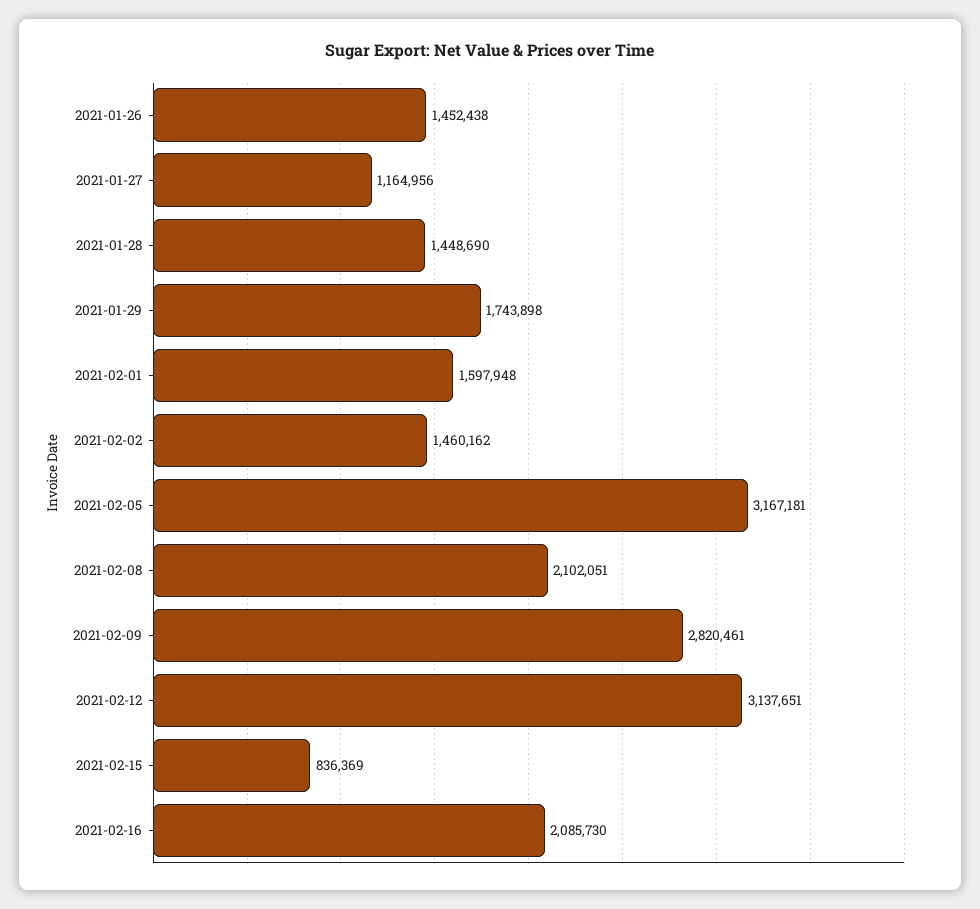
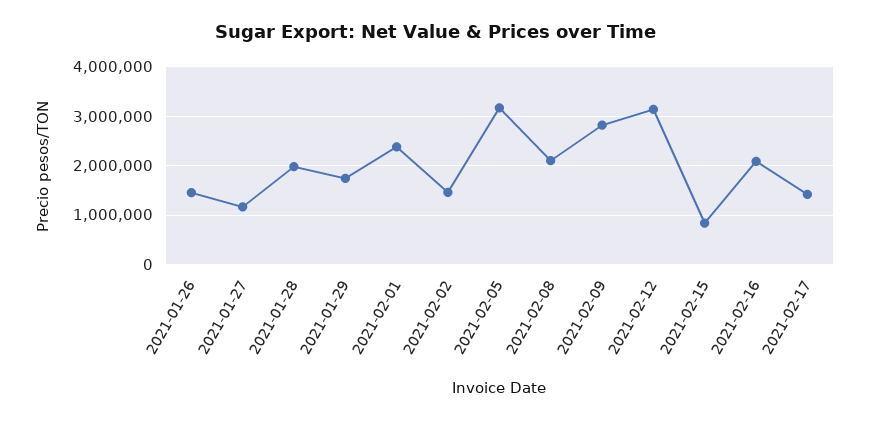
2021-01-28: 1448690 -> 2000000
2021-02-01: 1597948 -> 2400000
2021-02-17: none -> 1400000

